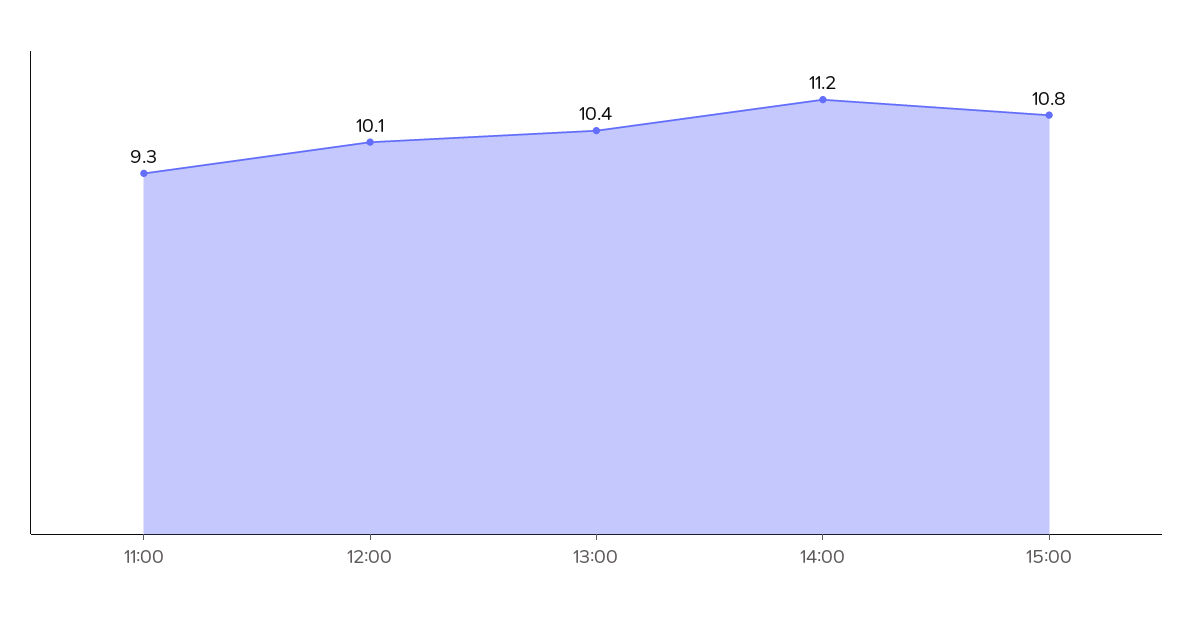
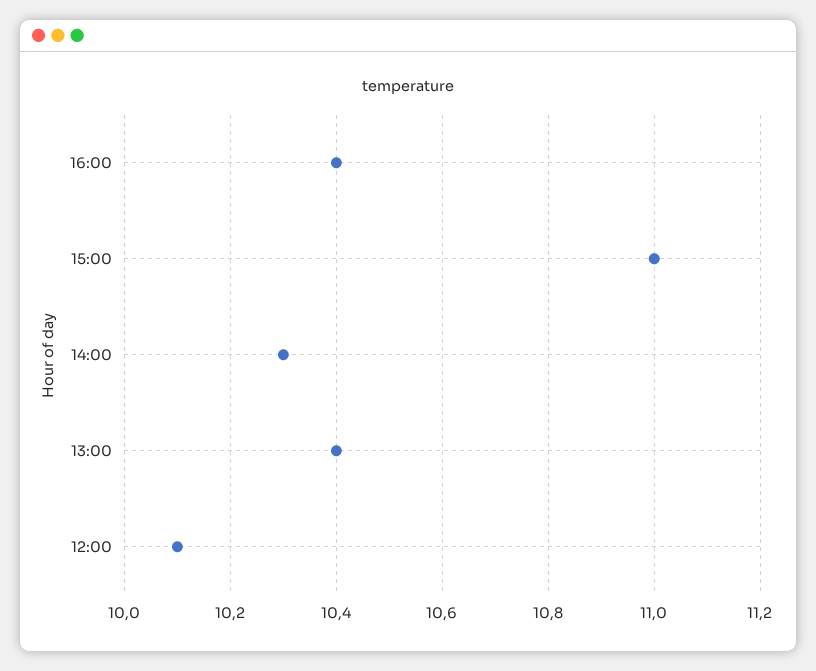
11:00: 9.3 -> none
14:00: 11.2 -> 10.3
15:00: 10.8 -> 11
16:00: none -> 10.4

